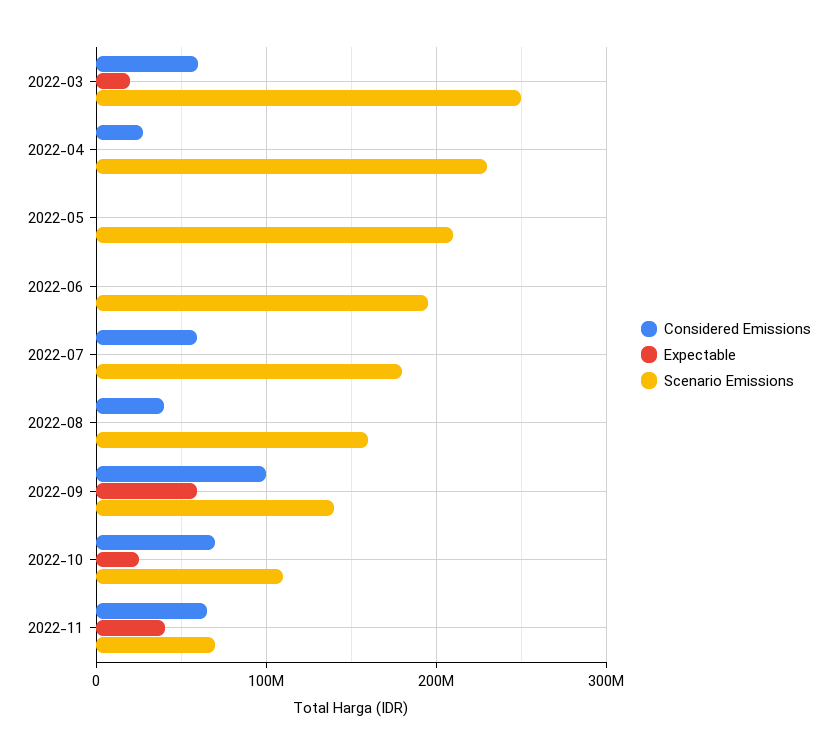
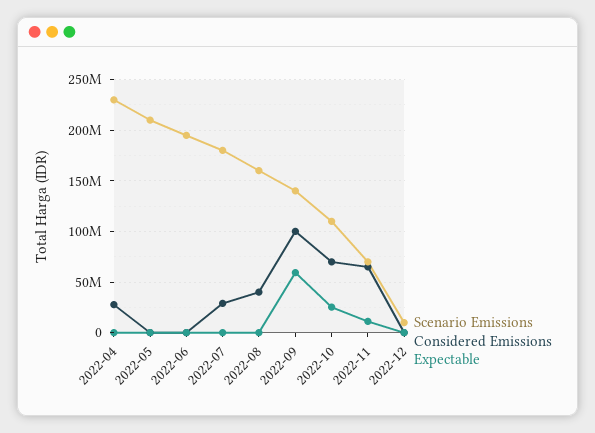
Considered Emissions, 2022-03: 60000000 -> none
Expectable, 2022-03: 20000000 -> none
Scenario Emissions, 2022-03: 250000000 -> none
Considered Emissions, 2022-07: 60000000 -> 30000000
Expectable, 2022-11: 40000000 -> 10000000
Scenario Emissions, 2022-12: none -> 10000000
Considered Emissions, 2022-12: none -> 0
Expectable, 2022-12: none -> 0

